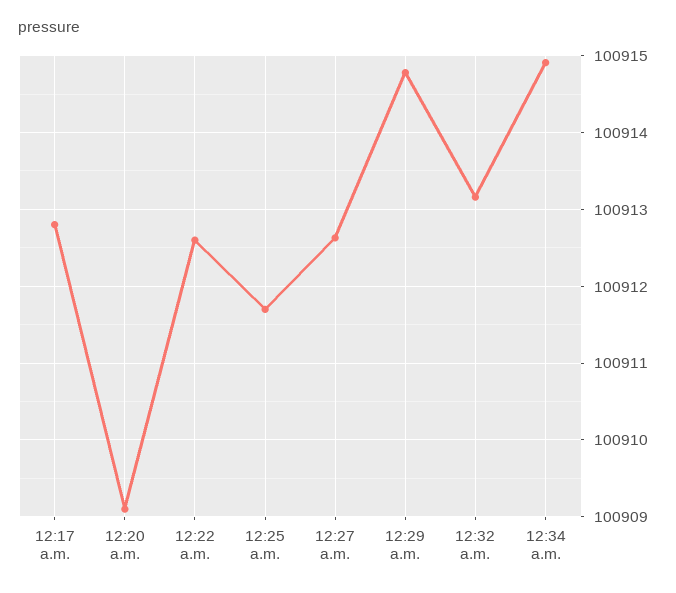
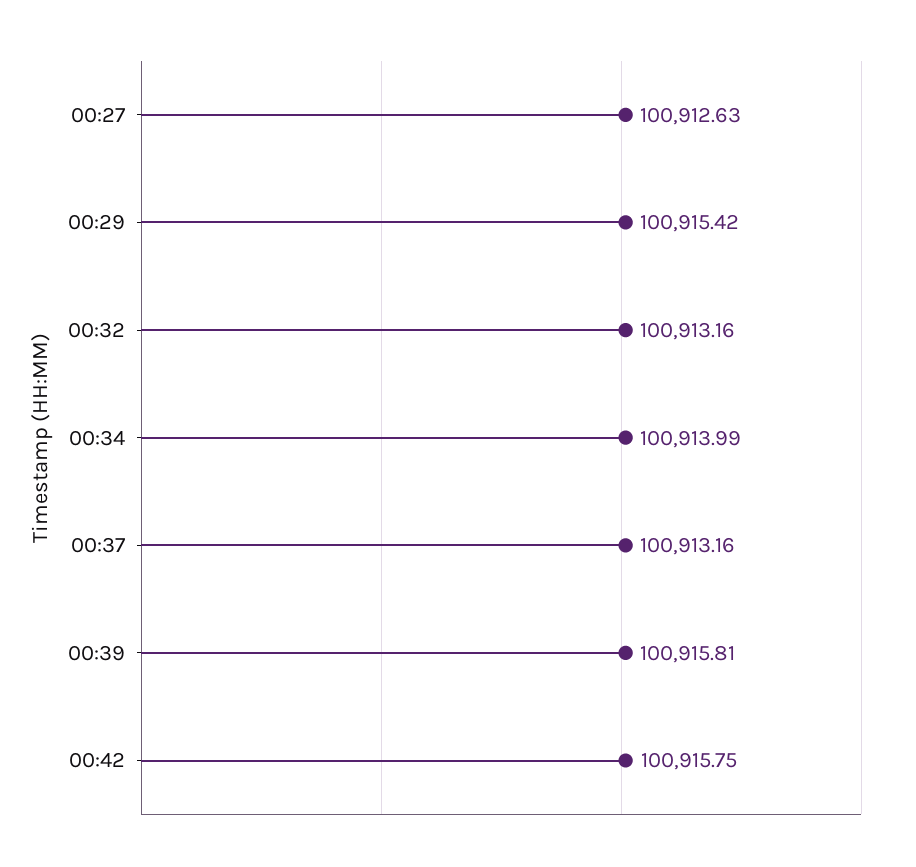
12:17 a.m.: 100912.8 -> none
12:20 a.m.: 100909.1 -> none
12:22 a.m.: 100912.6 -> none
12:25 a.m.: 100911.7 -> none
12:29 a.m.: 100914.8 -> 100915.42
12:34 a.m.: 100914.9 -> 100913.99
00:37: none -> 100913.16
00:39: none -> 100915.81
00:42: none -> 100915.75

